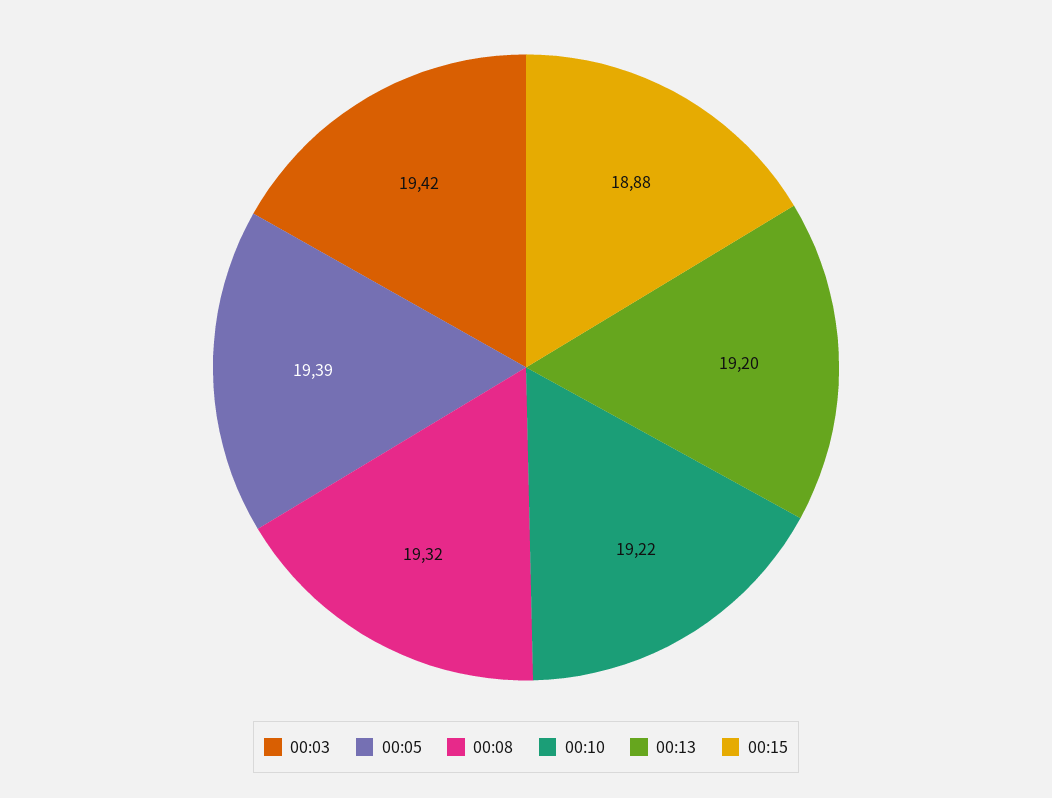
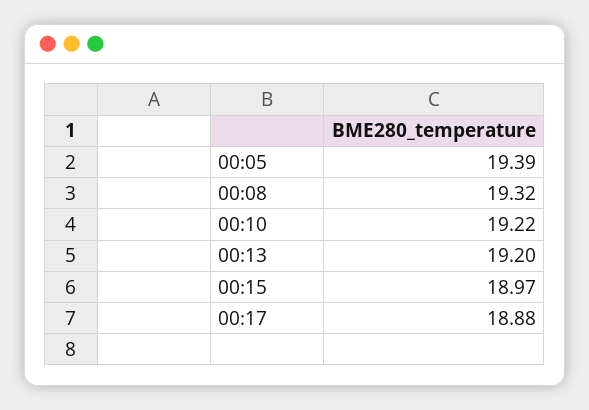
00:03: 19.42 -> none
00:15: 18.88 -> 18.97
00:17: none -> 18.88

